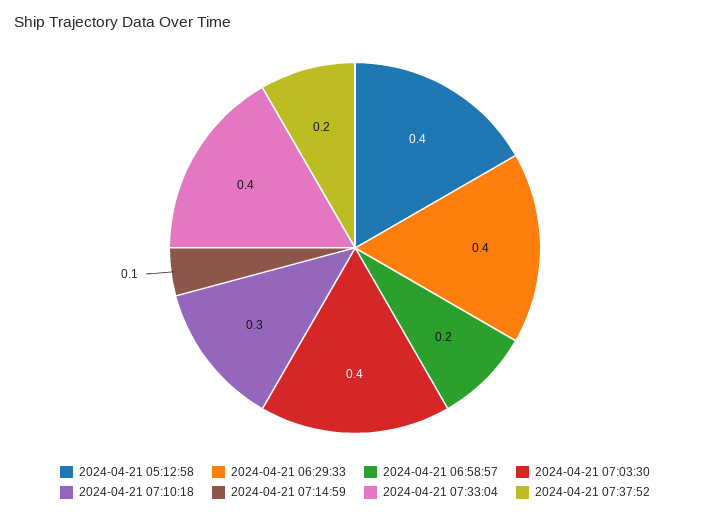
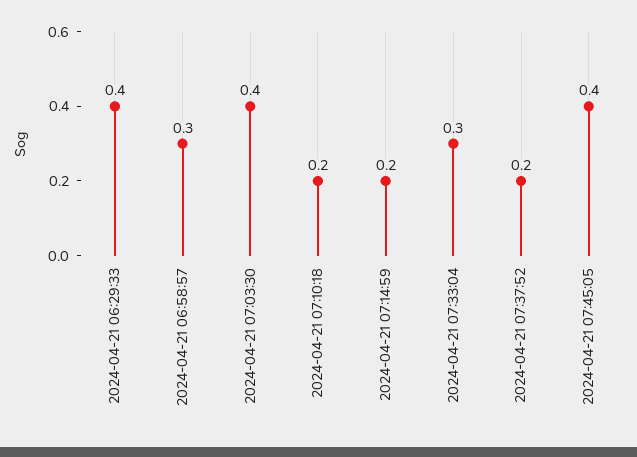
2024-04-21 05:12:58: 0.4 -> none
2024-04-21 06:58:57: 0.2 -> 0.3
2024-04-21 07:10:18: 0.3 -> 0.2
2024-04-21 07:14:59: 0.1 -> 0.2
2024-04-21 07:33:04: 0.4 -> 0.3
2024-04-21 07:45:05: none -> 0.4

